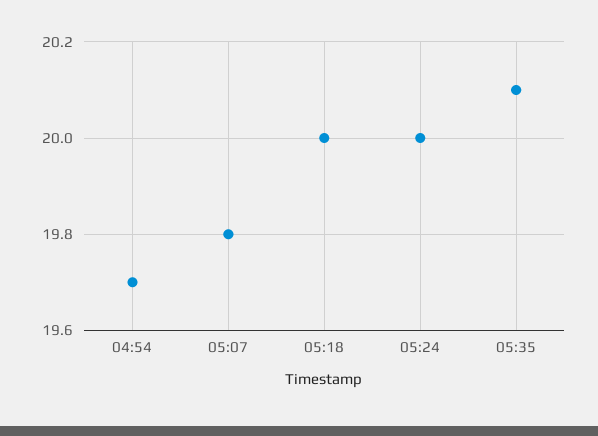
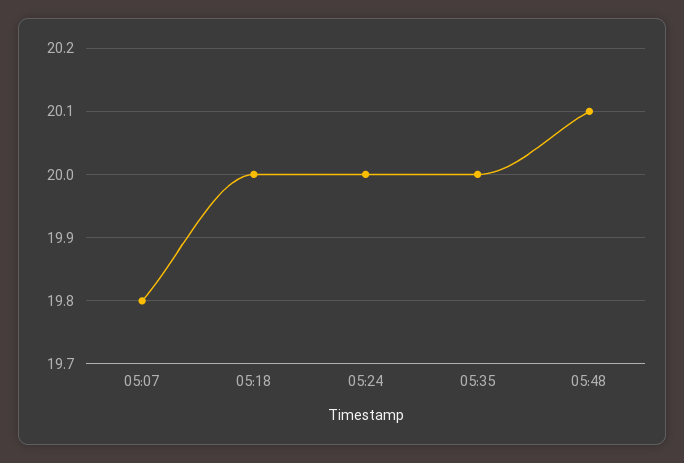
04:54: 19.7 -> none
05:35: 20.1 -> 20
05:48: none -> 20.1

